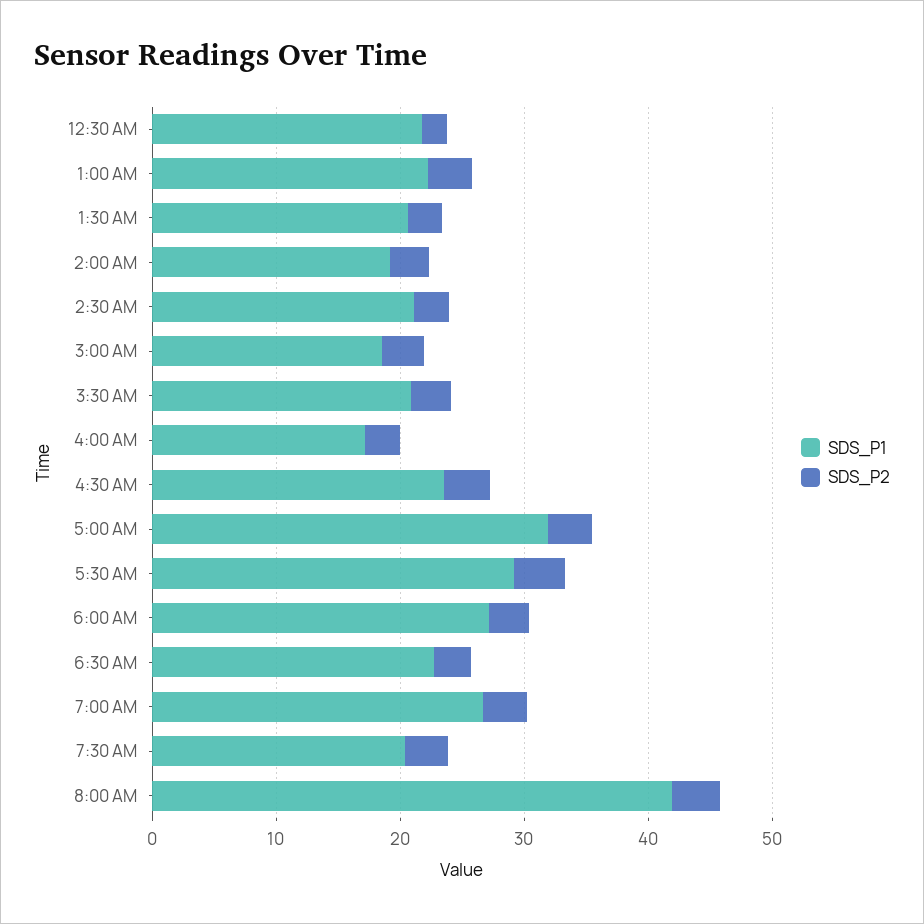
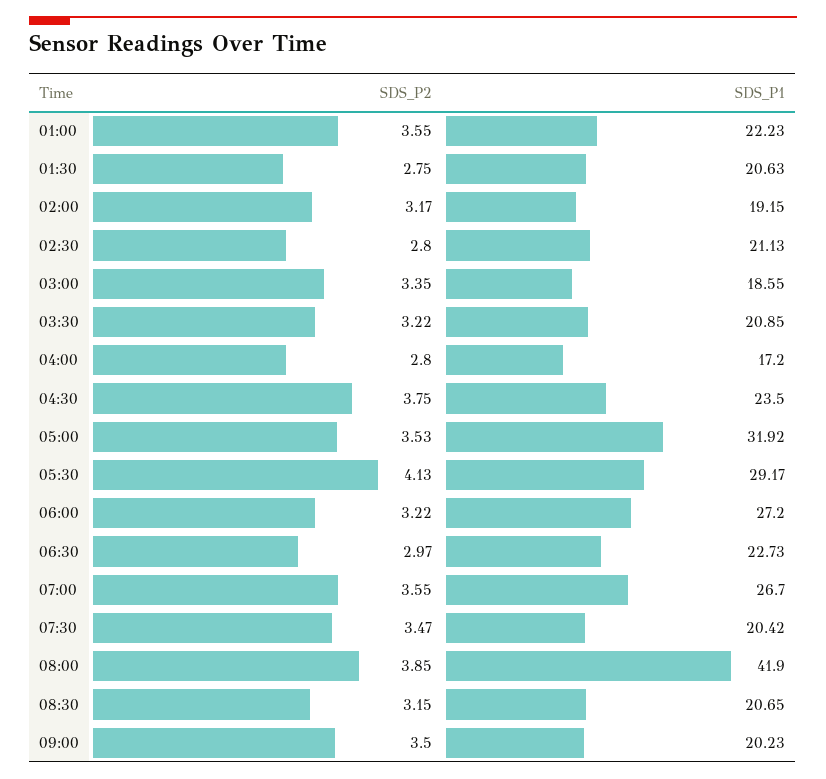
SDS_P1, 12:30 AM: 22 -> none
SDS_P2, 12:30 AM: 2 -> none
SDS_P2, 08:30: none -> 3.15
SDS_P1, 08:30: none -> 20.65
SDS_P2, 09:00: none -> 3.5
SDS_P1, 09:00: none -> 20.23

